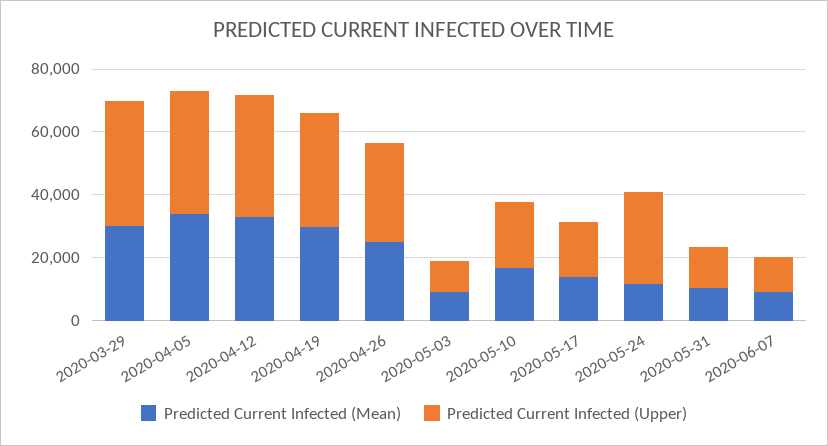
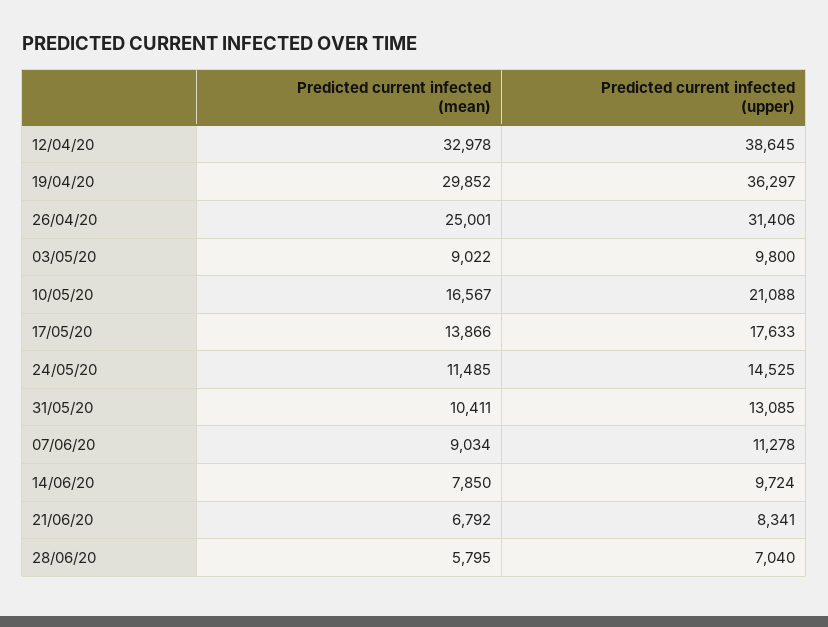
Predicted Current Infected (Mean), 2020-03-29: 30000 -> none
Predicted Current Infected (Upper), 2020-03-29: 40000 -> none
Predicted Current Infected (Mean), 2020-04-05: 35000 -> none
Predicted Current Infected (Upper), 2020-04-05: 40000 -> none
Predicted Current Infected (Upper), 2020-05-24: 30000 -> 14525
Predicted Current Infected (Mean), 14/06/20: none -> 7850
Predicted Current Infected (Upper), 14/06/20: none -> 9724
Predicted Current Infected (Mean), 21/06/20: none -> 6792
Predicted Current Infected (Upper), 21/06/20: none -> 8341
Predicted Current Infected (Mean), 28/06/20: none -> 5795
Predicted Current Infected (Upper), 28/06/20: none -> 7040

